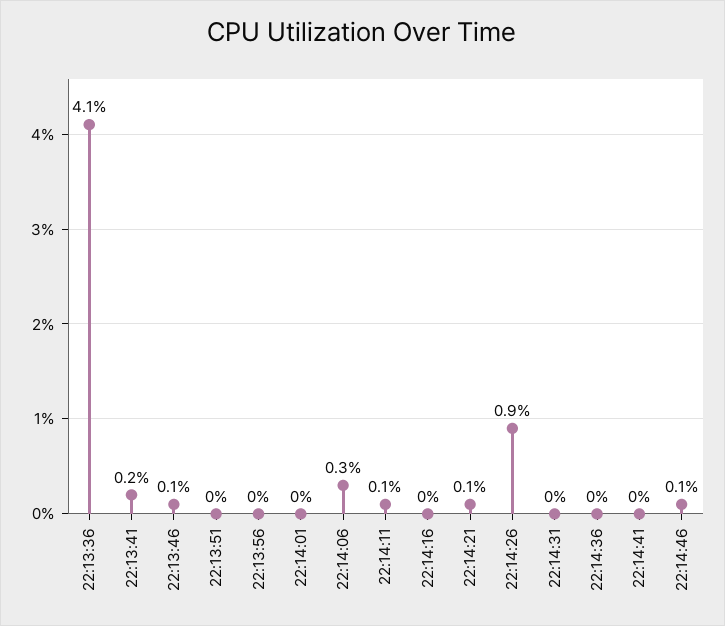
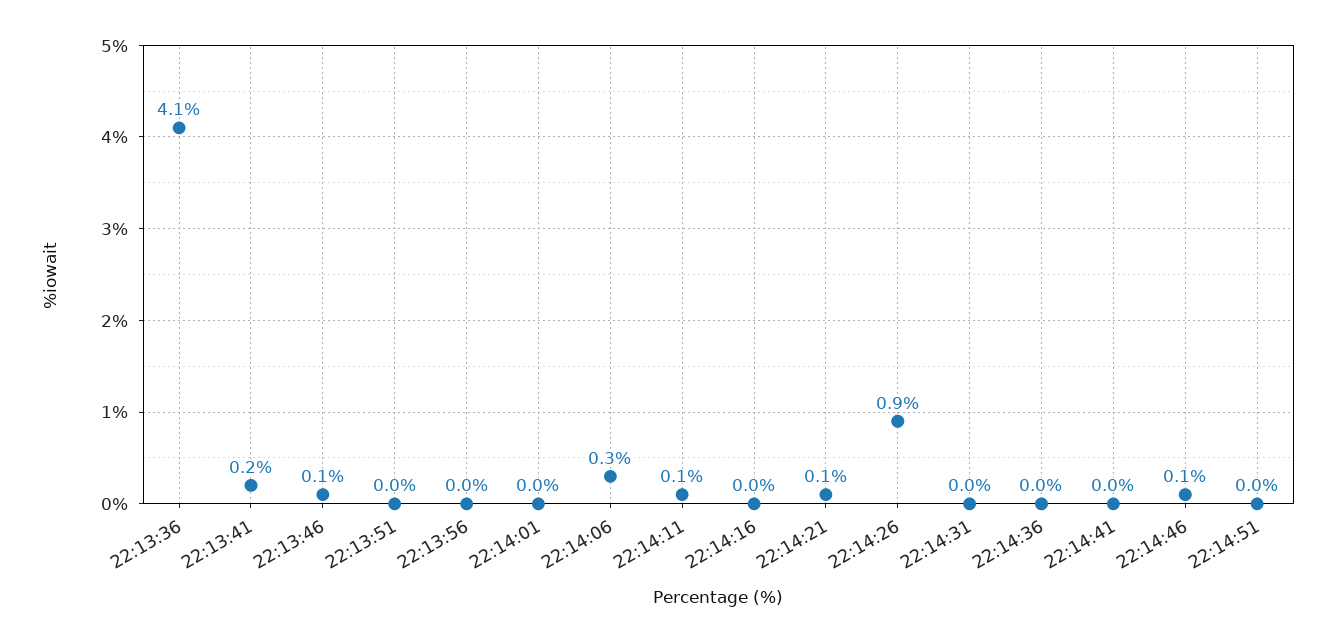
22:14:51: none -> 0

